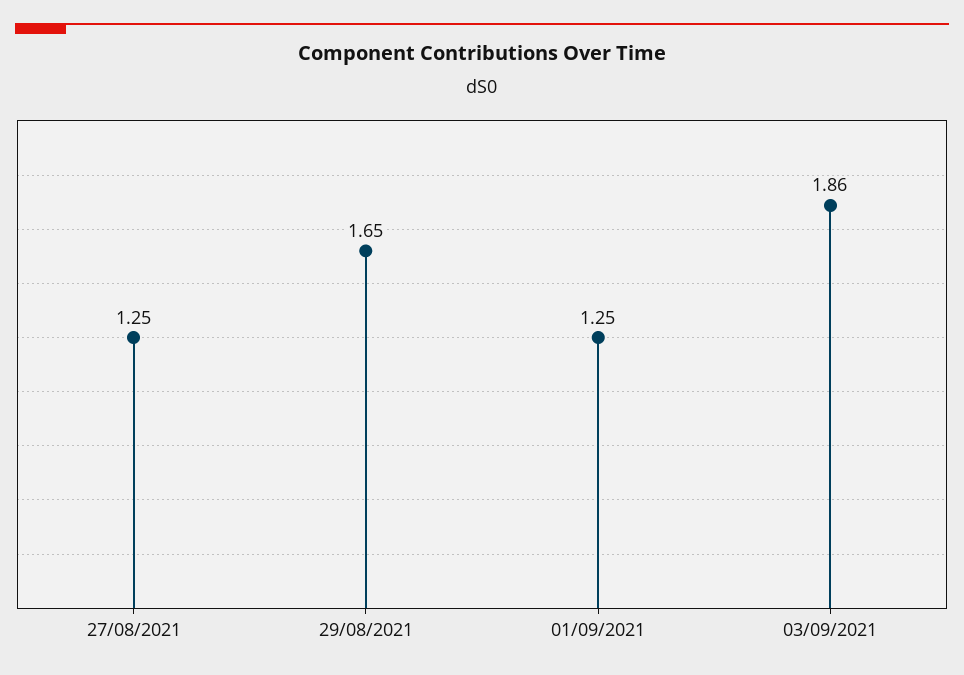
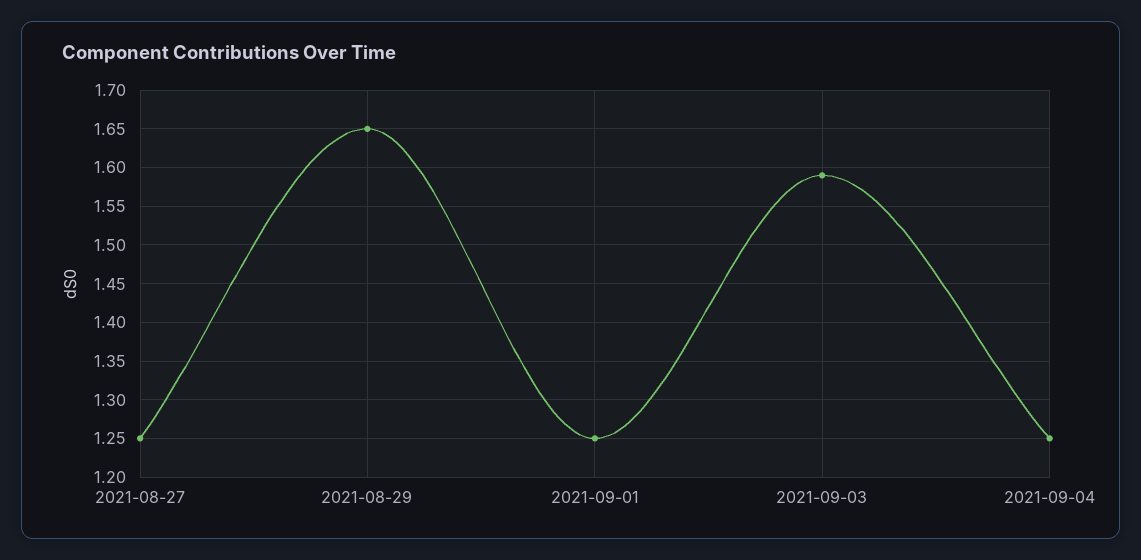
03/09/2021: 1.86 -> 1.59
2021-09-04: none -> 1.25

